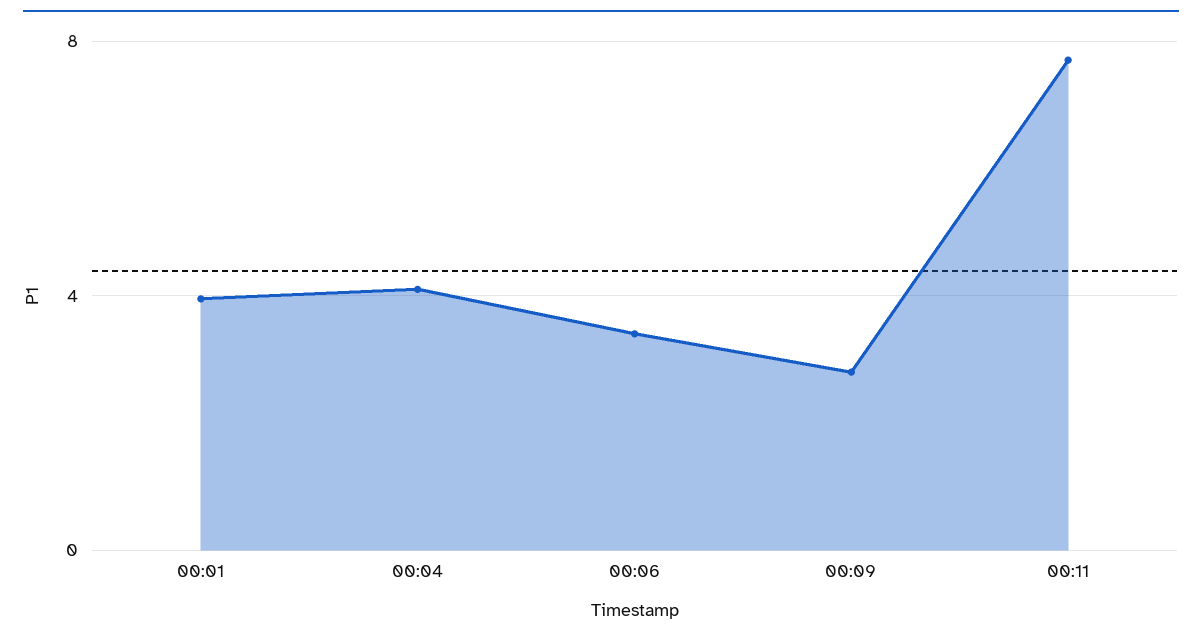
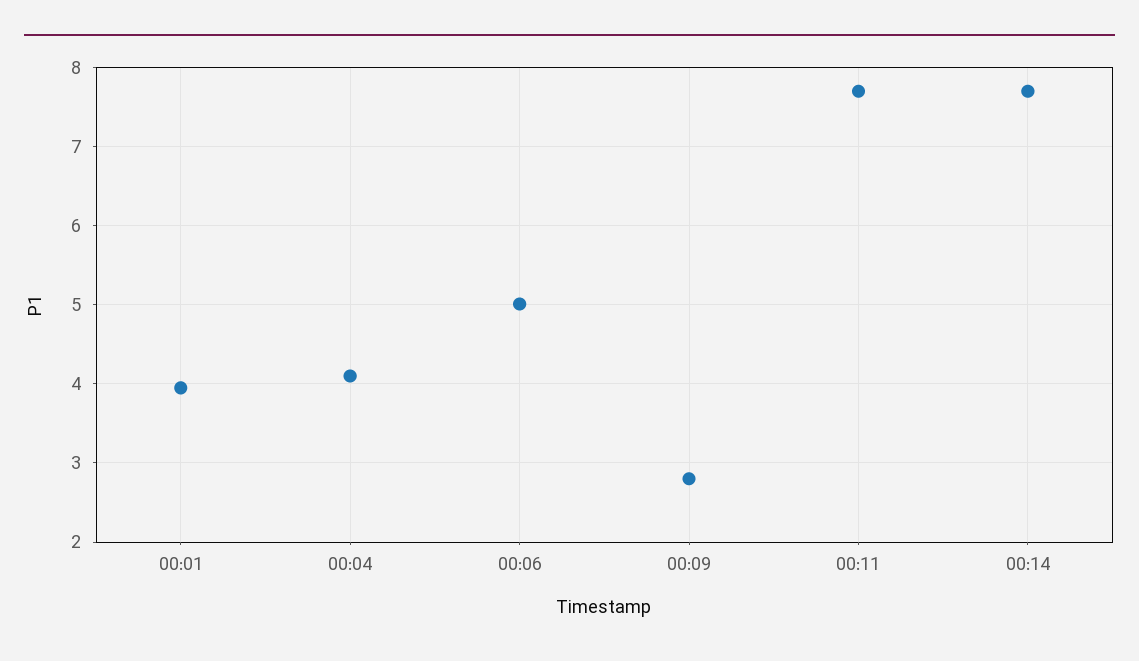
00:06: 3.5 -> 5
00:14: none -> 7.7

